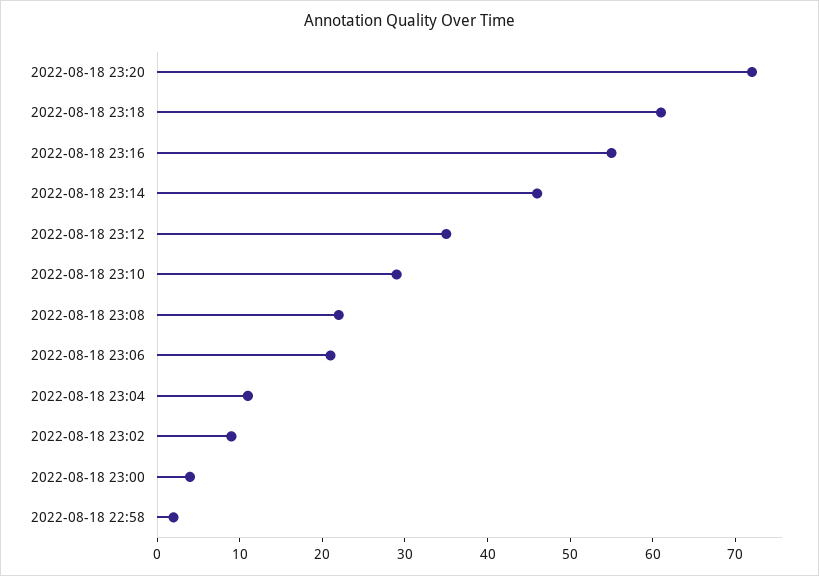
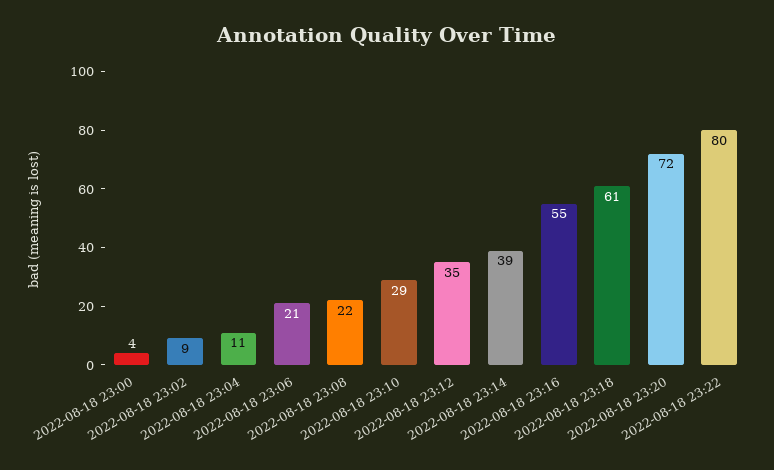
2022-08-18 23:14: 46 -> 39
2022-08-18 22:58: 2 -> none
2022-08-18 23:22: none -> 80

